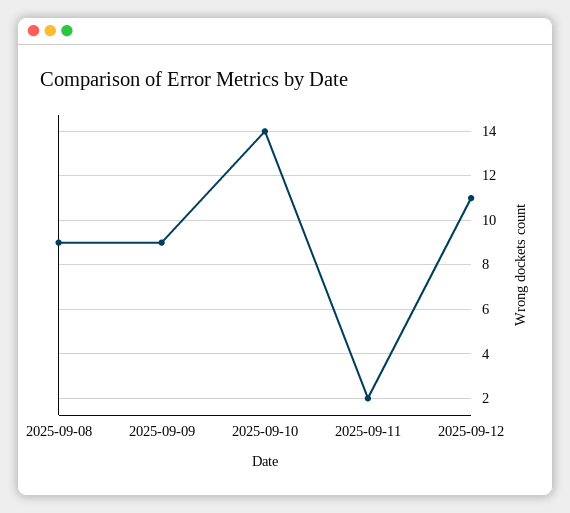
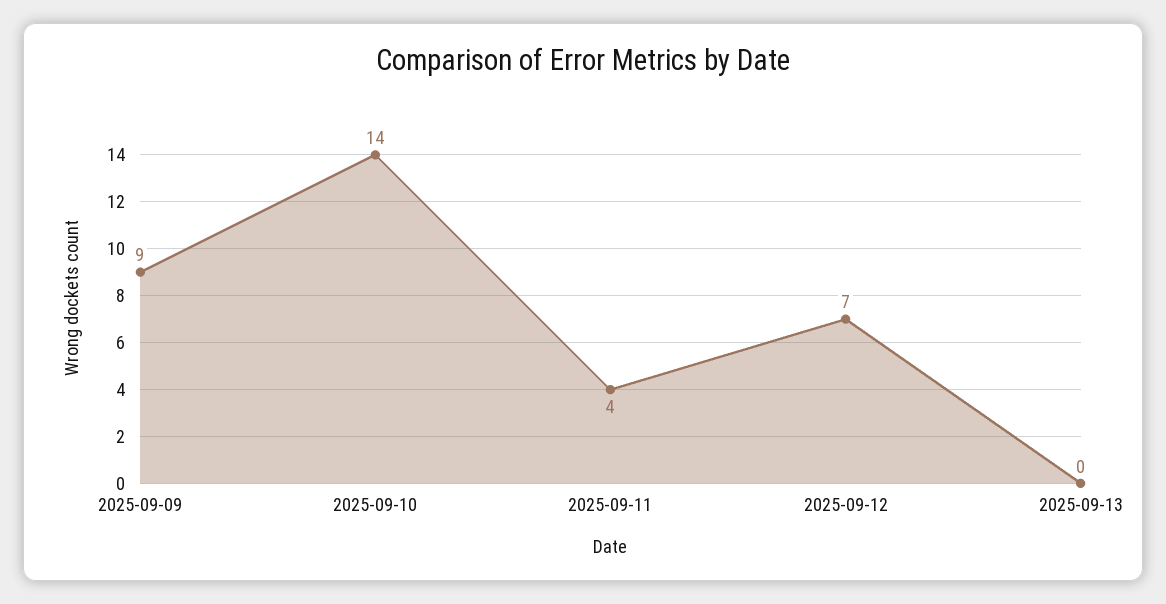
2025-09-08: 9 -> none
2025-09-11: 2 -> 4
2025-09-12: 11 -> 7
2025-09-13: none -> 0

